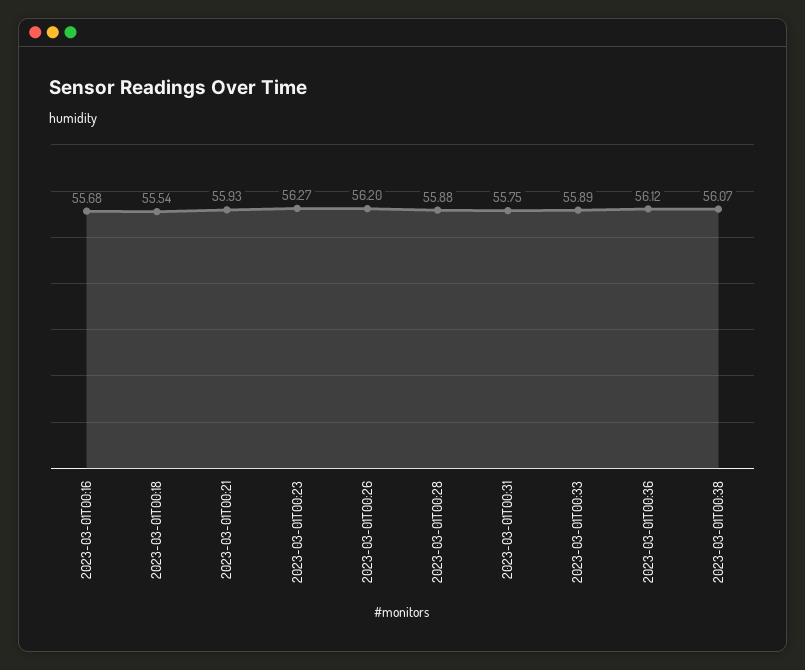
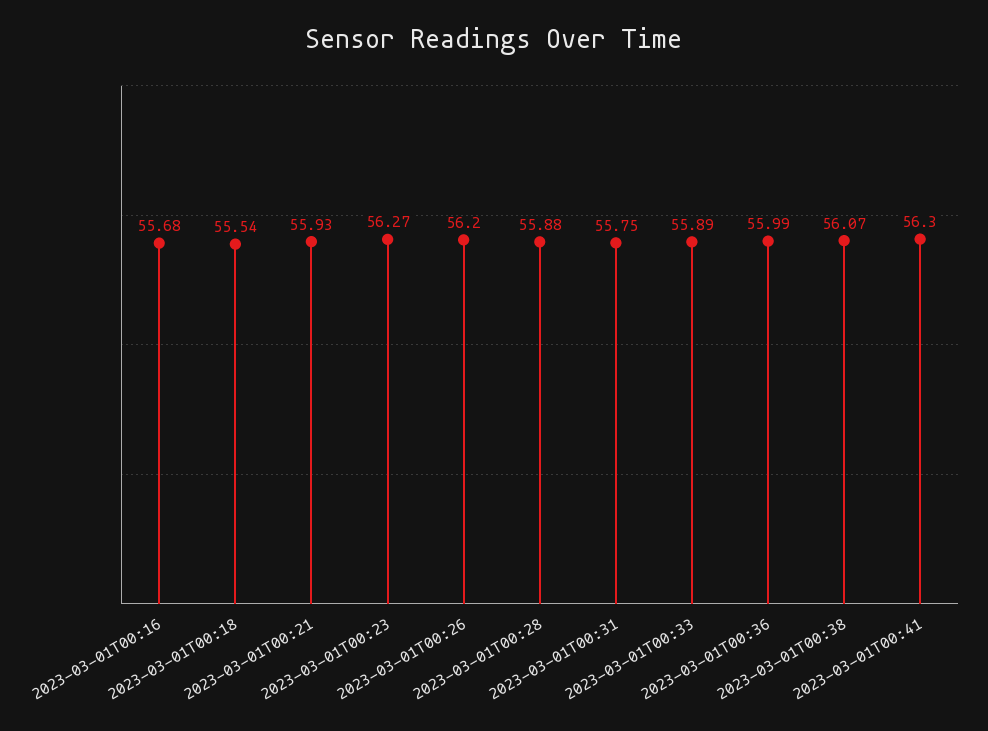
2023-03-01T00:36: 56.12 -> 55.99
2023-03-01T00:41: none -> 56.3

